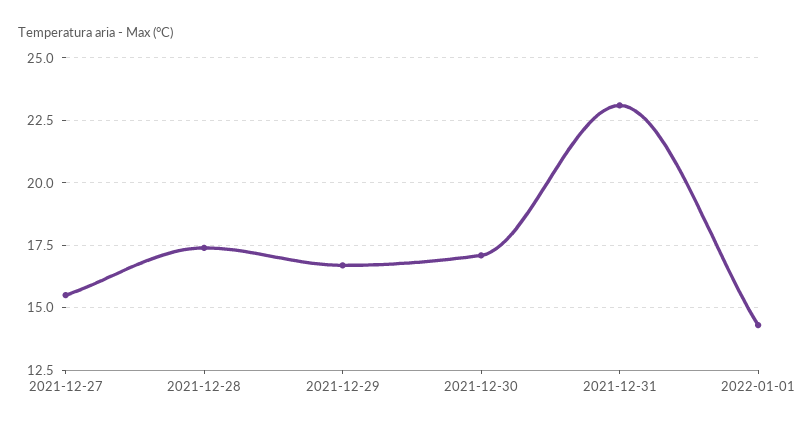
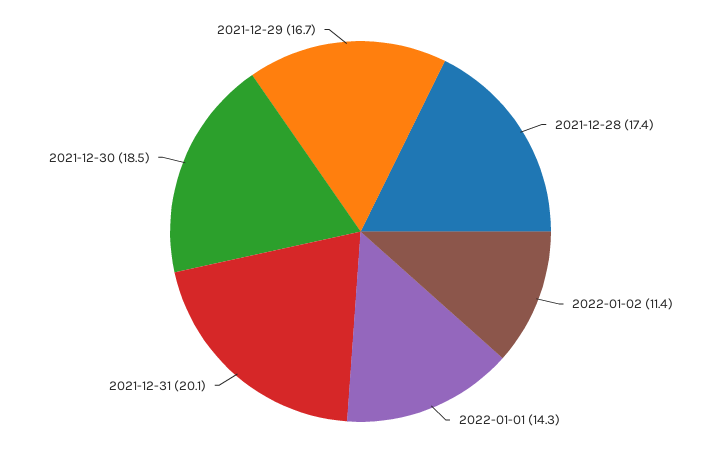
2021-12-27: 15.5 -> none
2021-12-30: 17 -> 18.5
2021-12-31: 23 -> 20.1
2022-01-02: none -> 11.4

